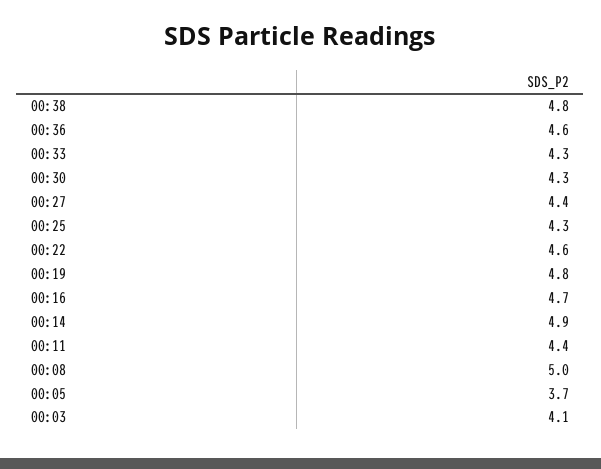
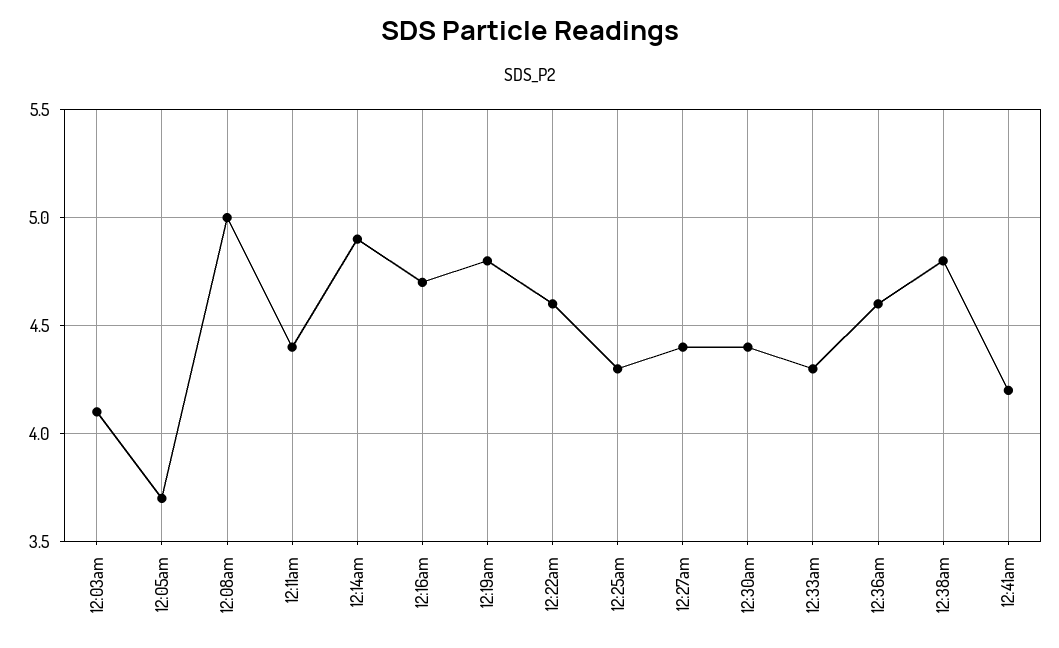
00:30: 4.3 -> 4.4
12:41am: none -> 4.2

